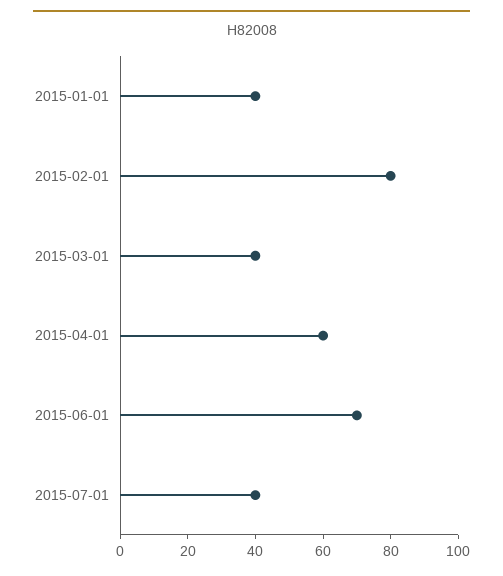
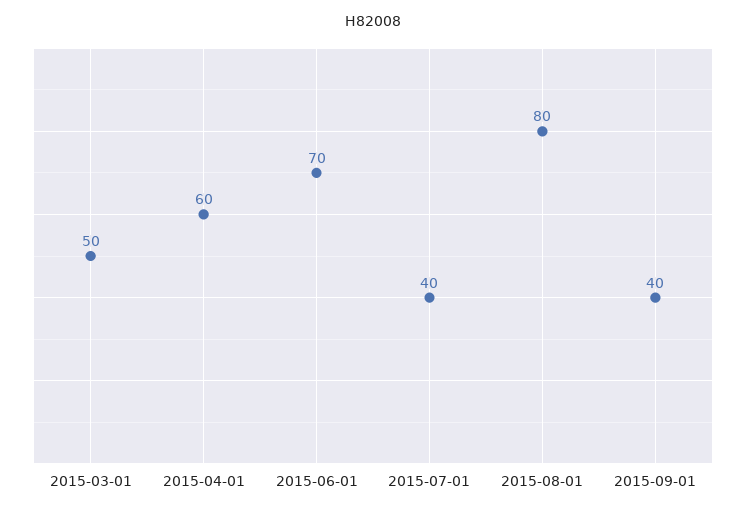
2015-01-01: 40 -> none
2015-02-01: 80 -> none
2015-03-01: 40 -> 50
2015-08-01: none -> 80
2015-09-01: none -> 40

